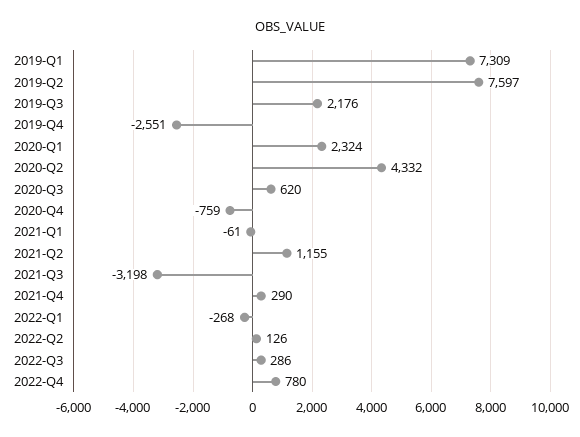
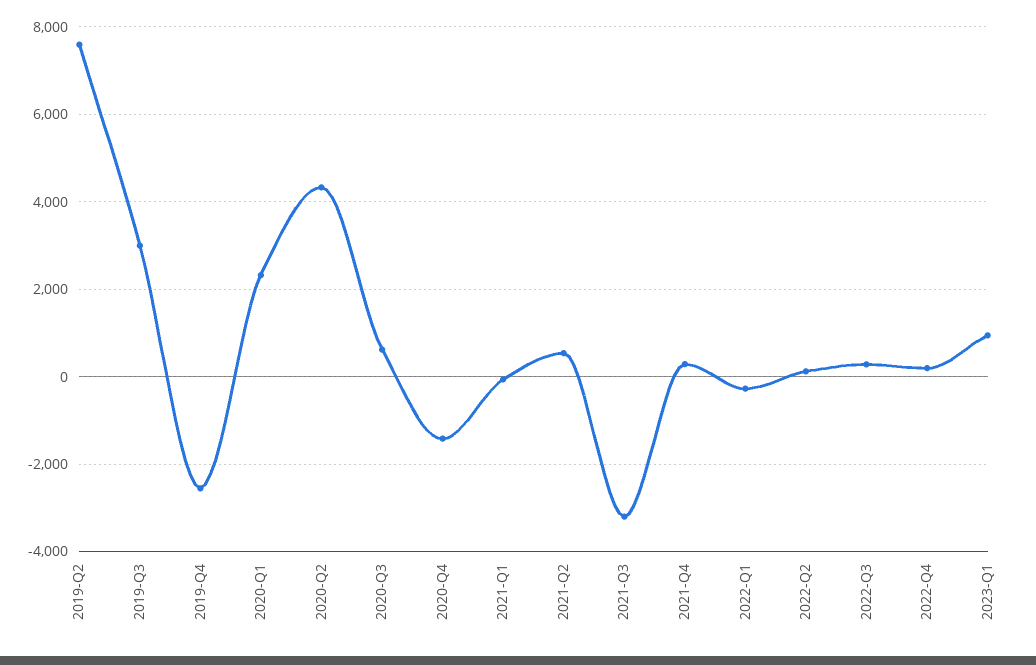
2019-Q1: 7309 -> none
2019-Q3: 2176 -> 3000
2020-Q4: -759 -> -1400
2021-Q2: 1155 -> 600
2022-Q4: 780 -> 200
2023-Q1: none -> 1000

